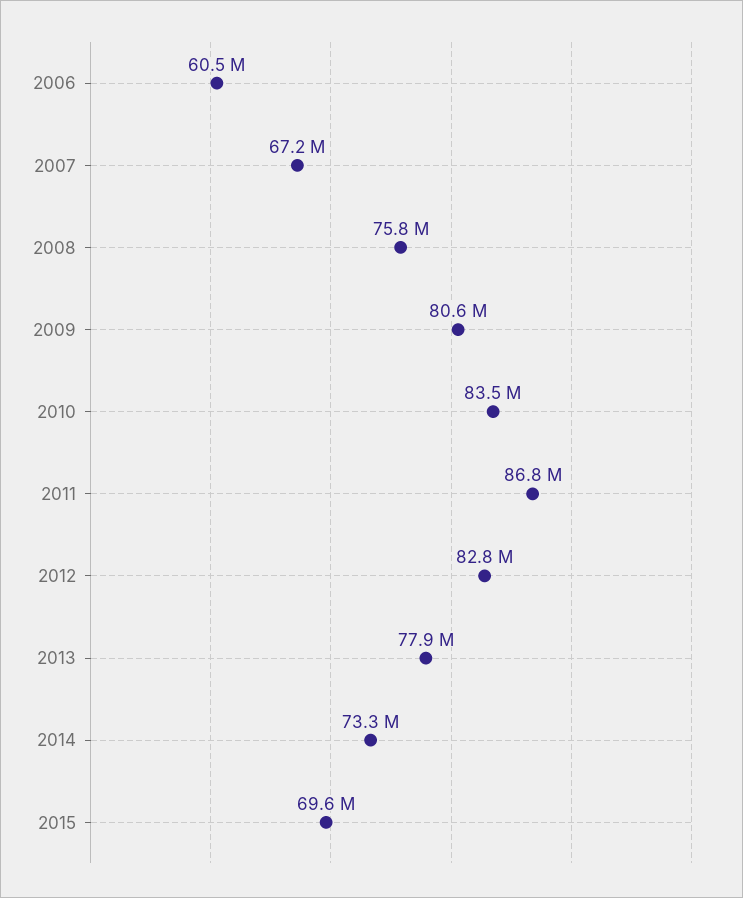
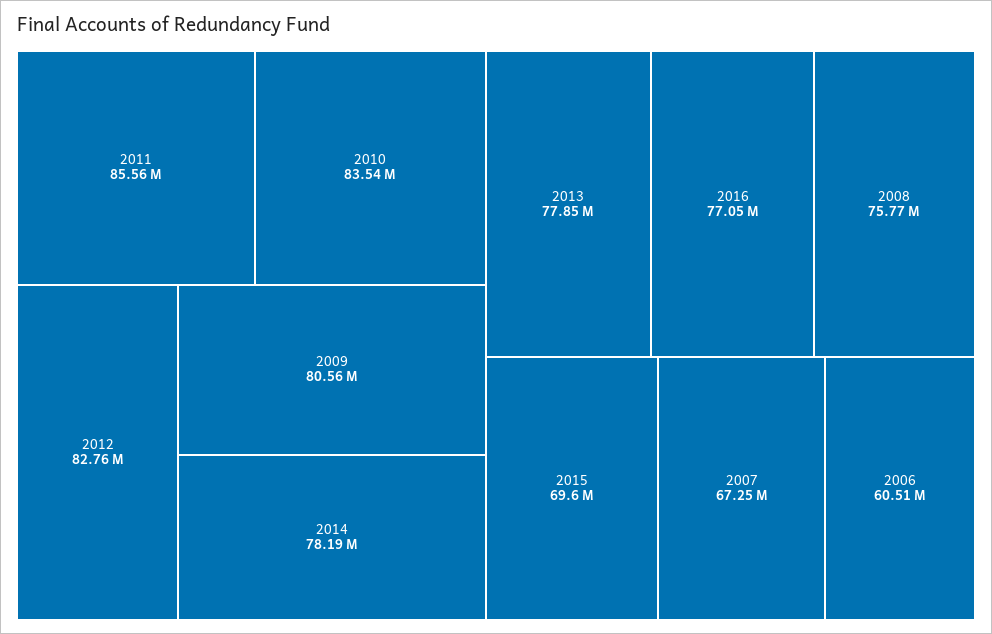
2011: 86800000 -> 85560000
2014: 73300000 -> 78190000
2016: none -> 77050000

